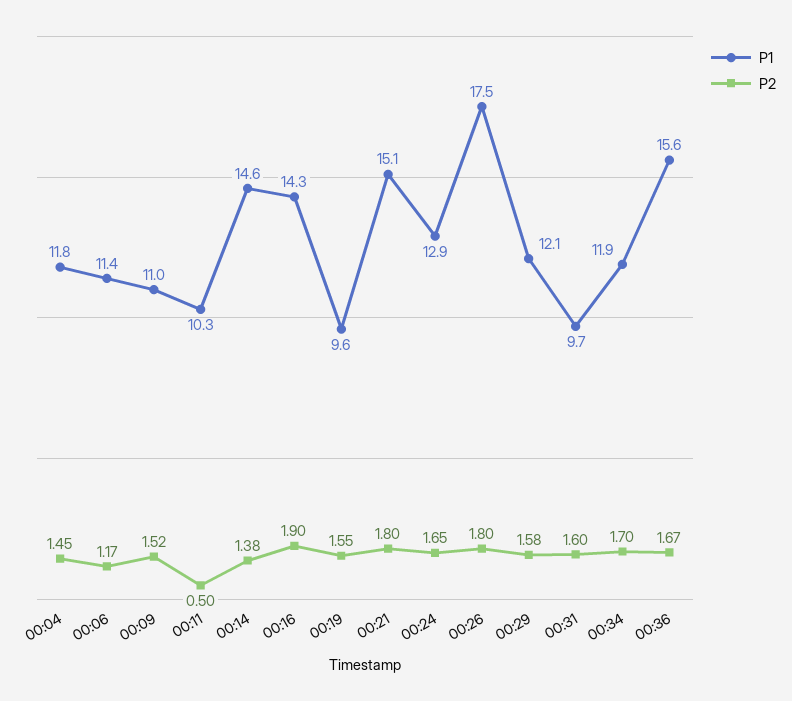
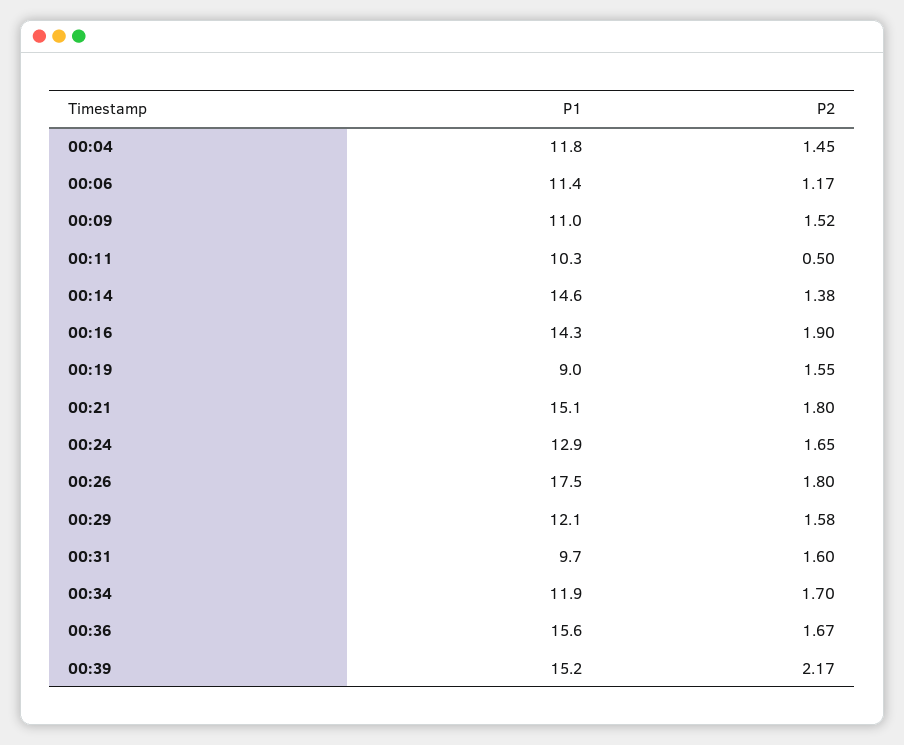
P1, 00:19: 9.6 -> 9
P1, 00:39: none -> 15.2
P2, 00:39: none -> 2.17

